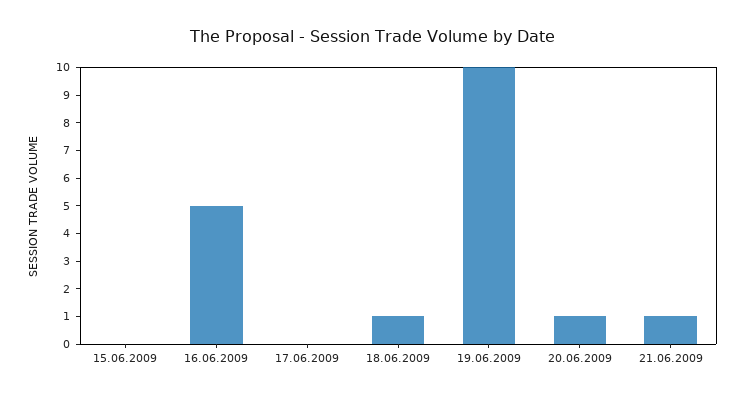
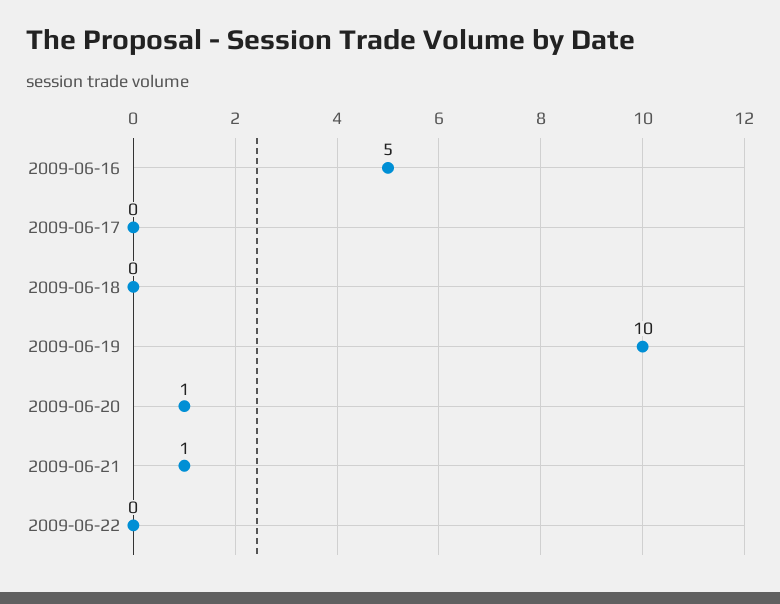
15.06.2009: 0 -> none
18.06.2009: 1 -> 0
2009-06-22: none -> 0

